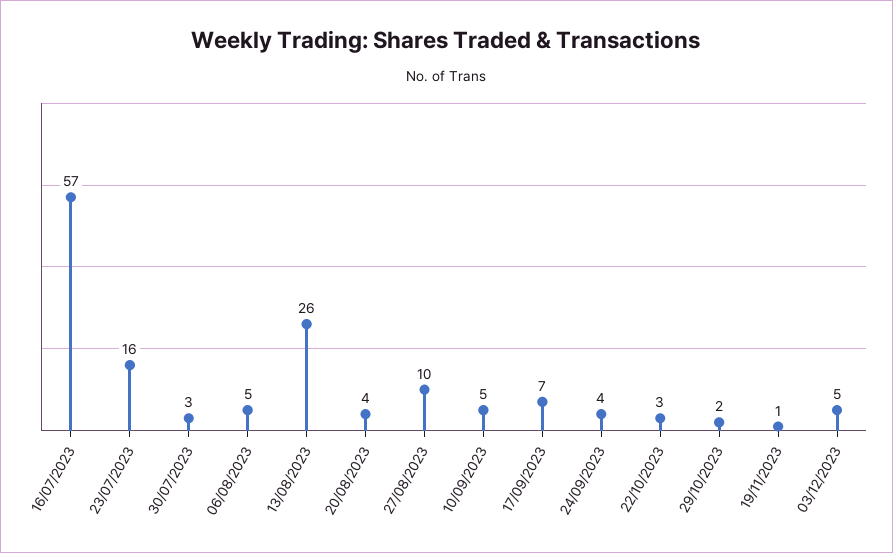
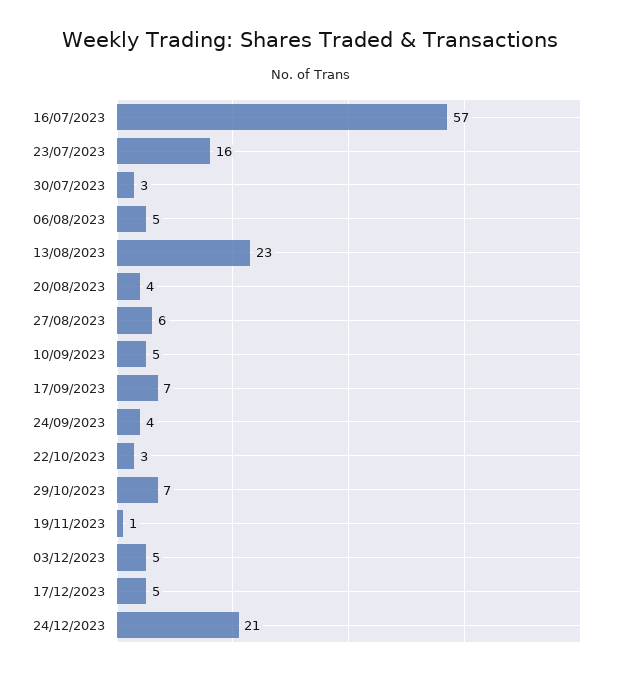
13/08/2023: 26 -> 23
27/08/2023: 10 -> 6
29/10/2023: 2 -> 7
17/12/2023: none -> 5
24/12/2023: none -> 21

